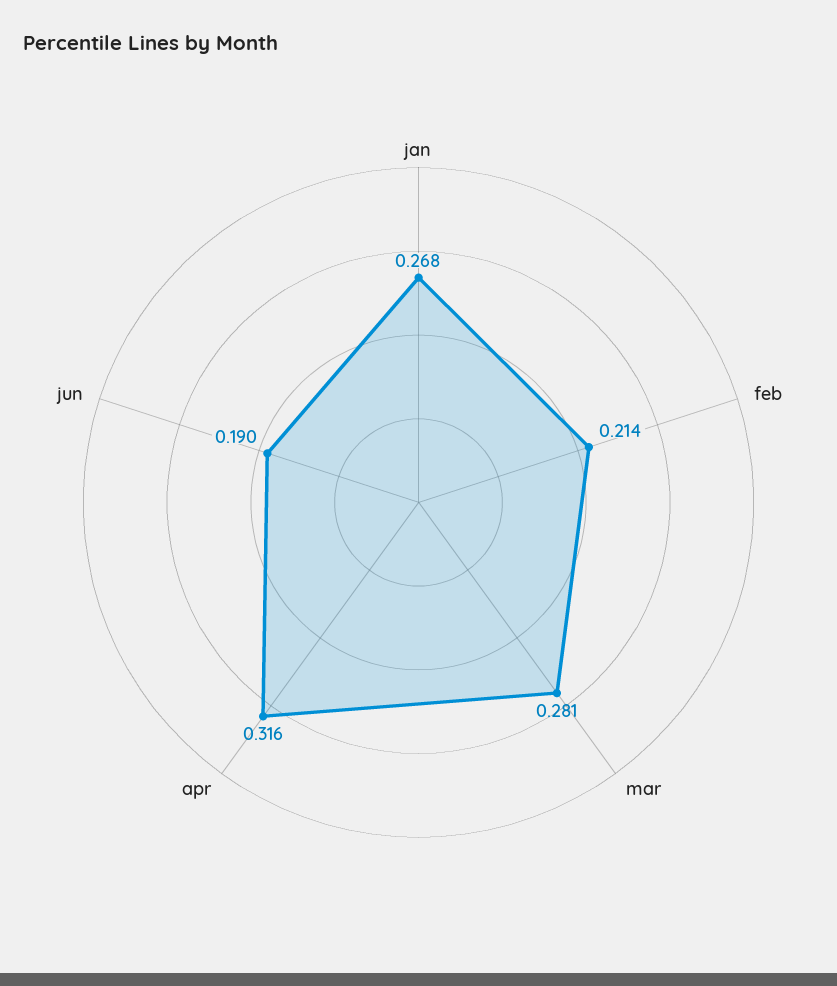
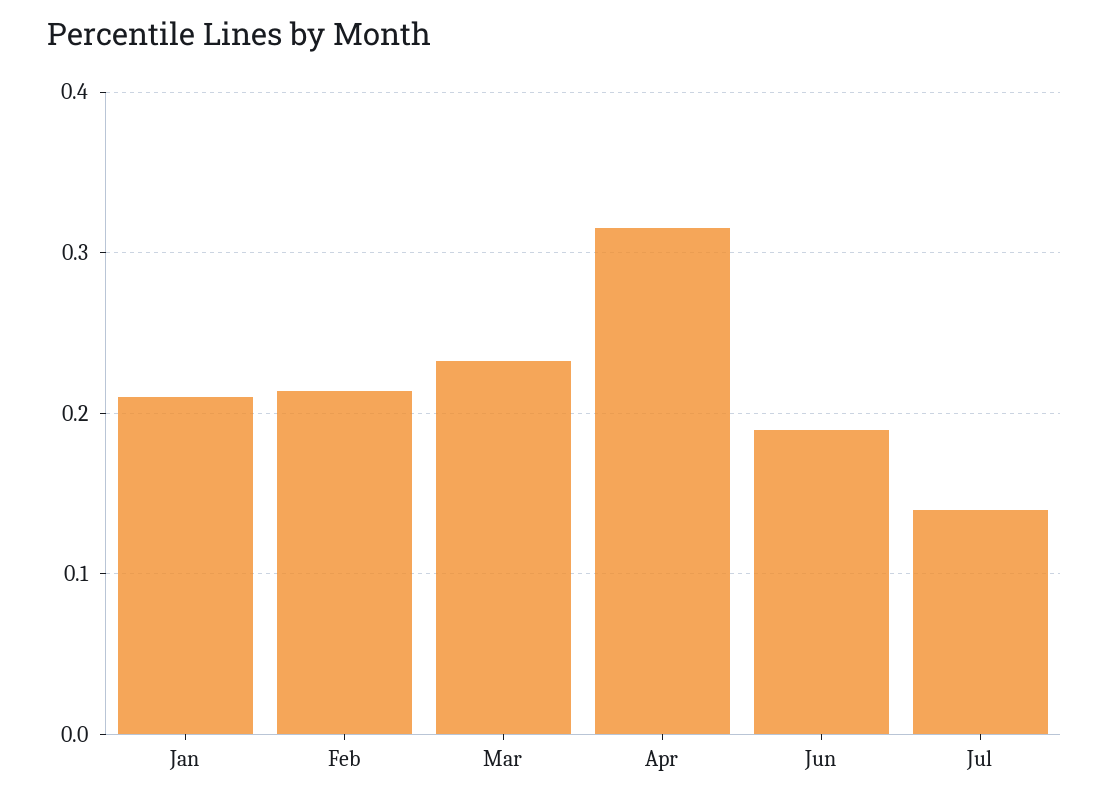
jan: 0.268 -> 0.21
mar: 0.281 -> 0.23
Jul: none -> 0.14

